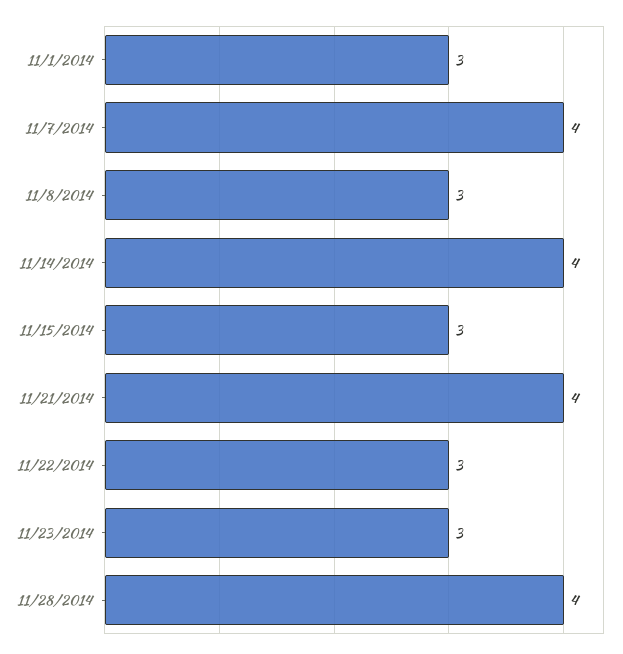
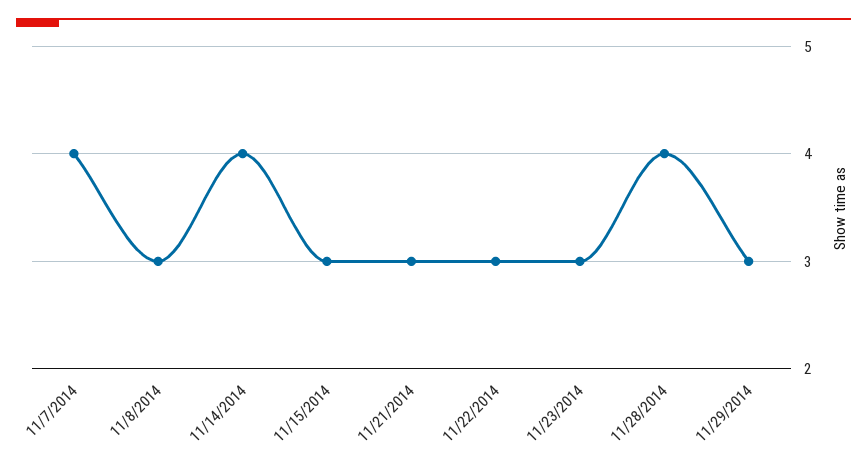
11/1/2014: 3 -> none
11/21/2014: 4 -> 3
11/29/2014: none -> 3

